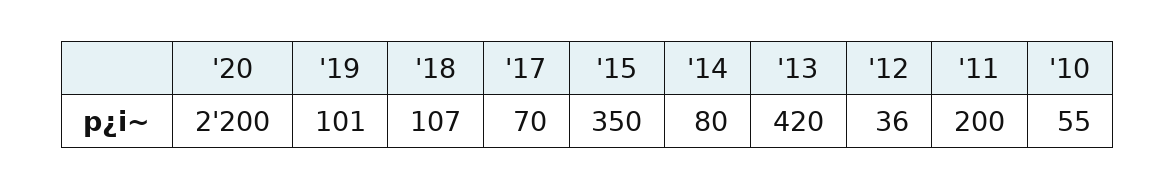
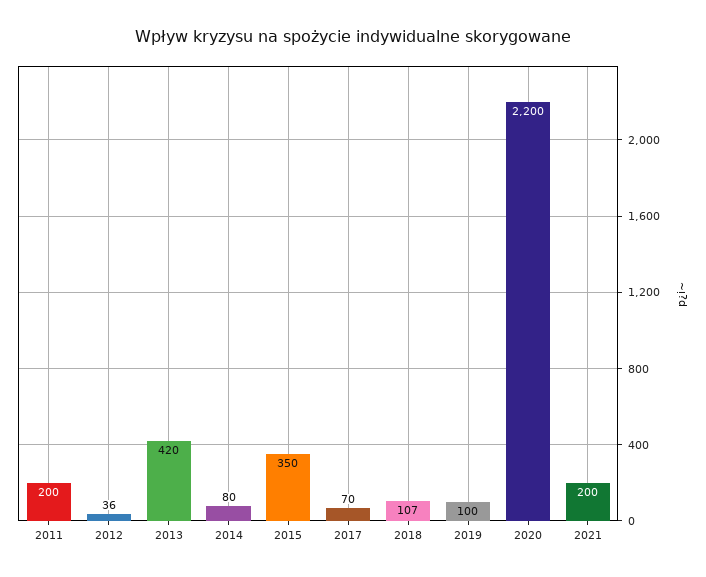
'19: 101 -> 100
'10: 55 -> none
2021: none -> 200

